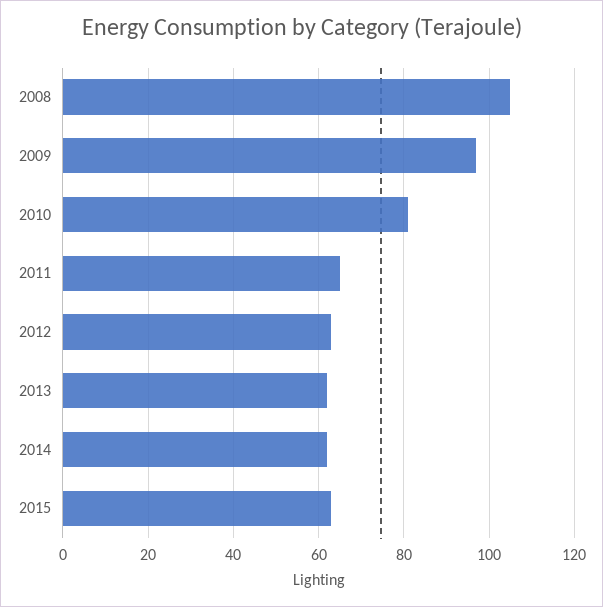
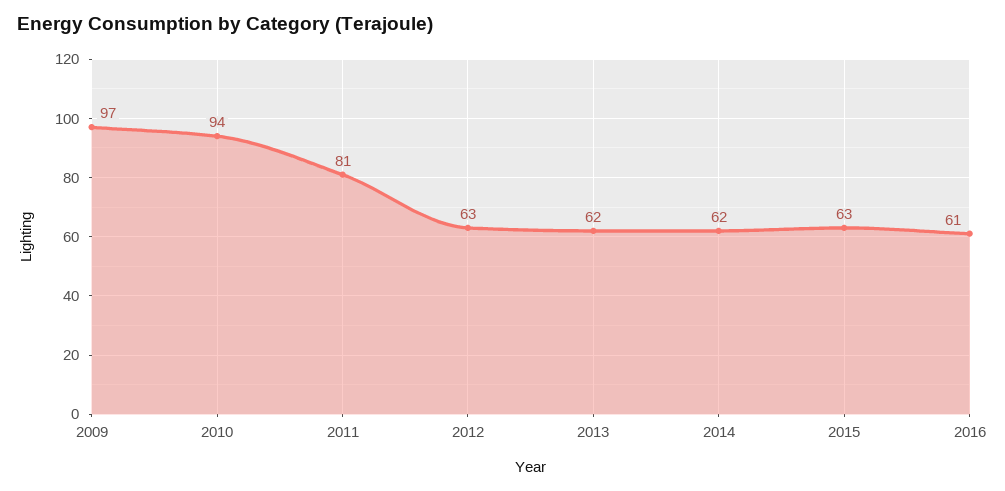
2008: 105 -> none
2010: 80 -> 94
2011: 65 -> 81
2016: none -> 61

